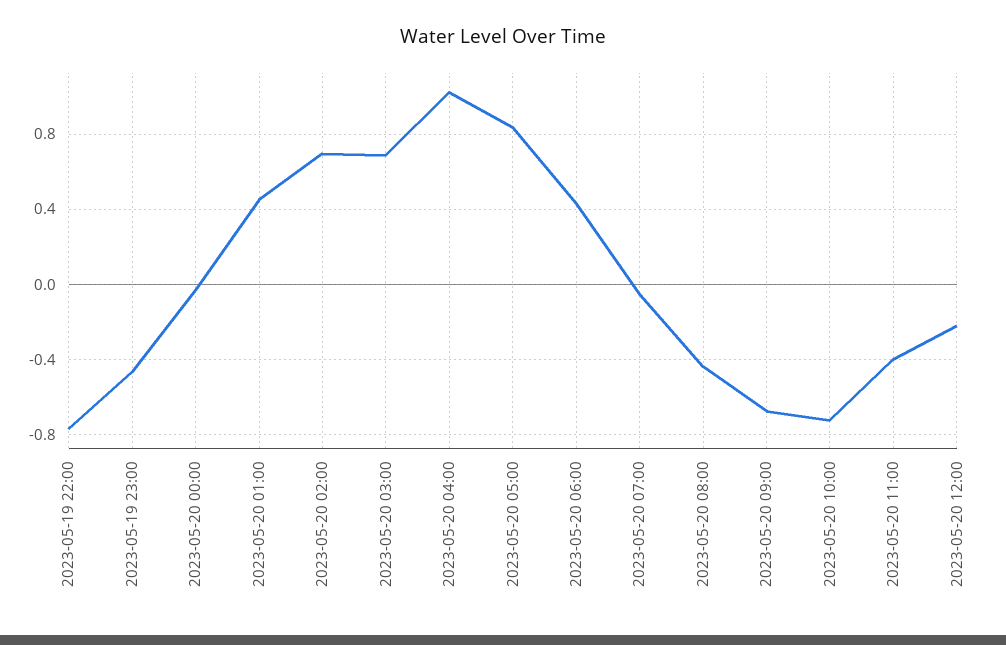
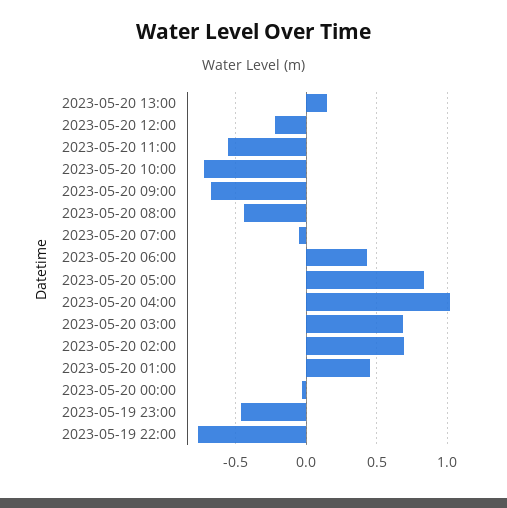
2023-05-20 11:00: -0.4 -> -0.55
2023-05-20 13:00: none -> 0.15

